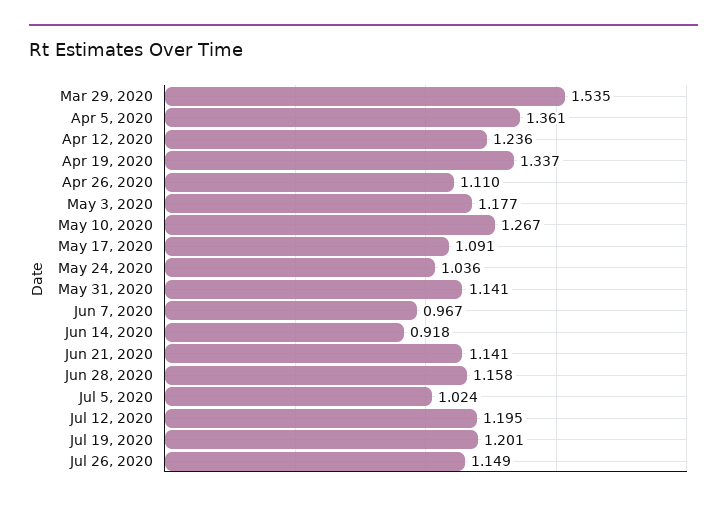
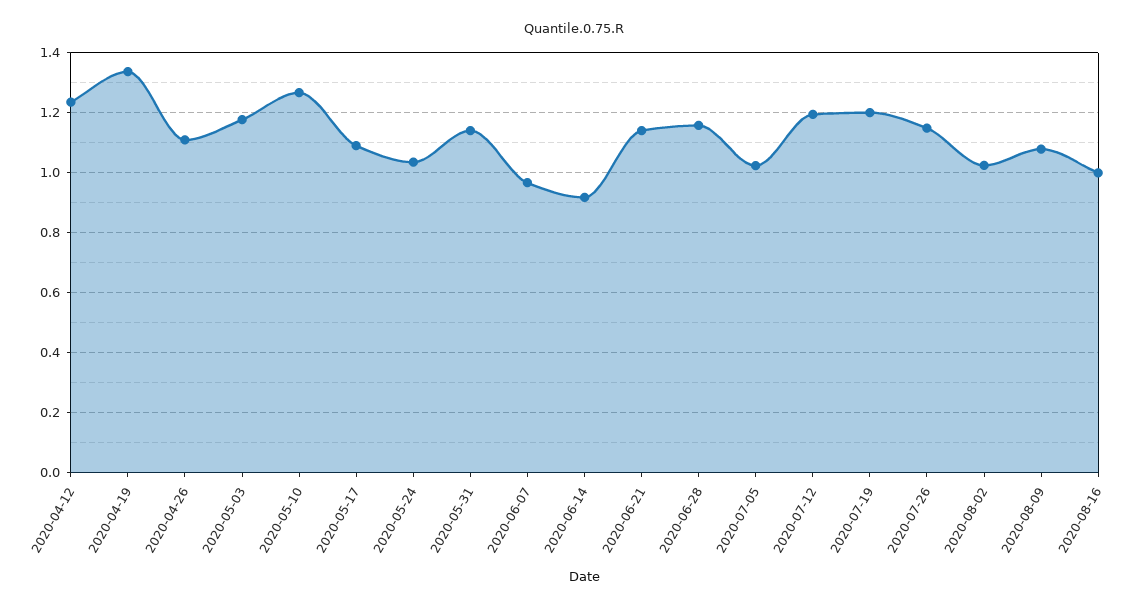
Mar 29, 2020: 1.535 -> none
Apr 5, 2020: 1.361 -> none
2020-08-02: none -> 1.025
2020-08-09: none -> 1.075
2020-08-16: none -> 1

